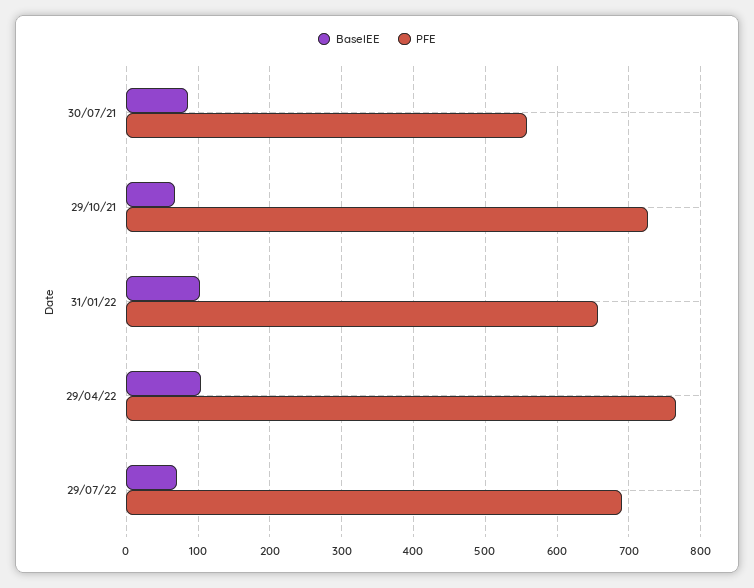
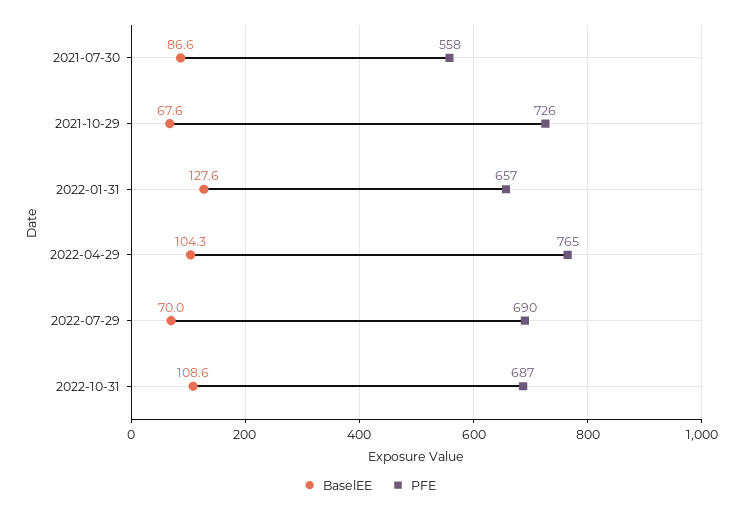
BaselEE, 31/01/22: 100 -> 127.6
BaselEE, 2022-10-31: none -> 108.6
PFE, 2022-10-31: none -> 687

